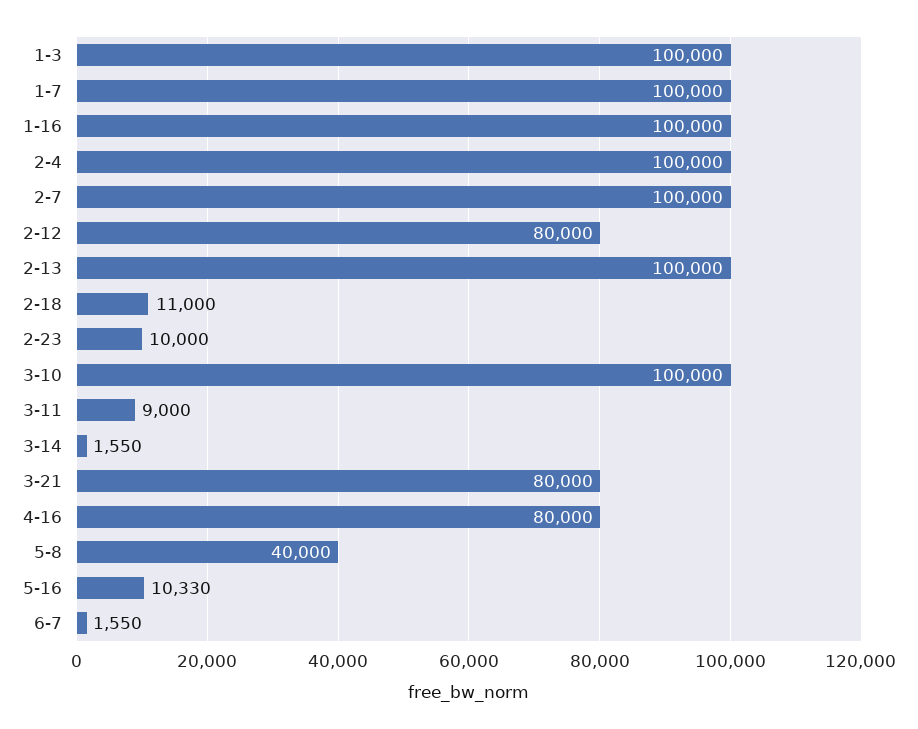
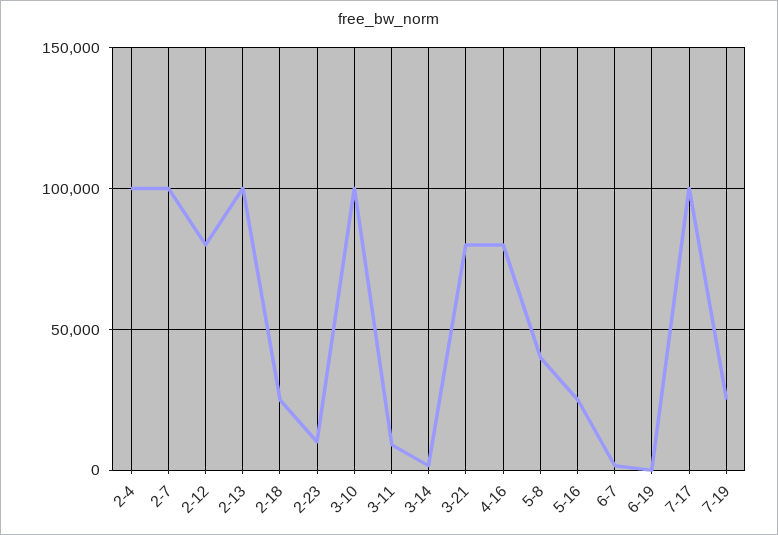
1-3: 100000 -> none
1-7: 100000 -> none
1-16: 100000 -> none
2-18: 11000 -> 25000
5-16: 10330 -> 25000
6-19: none -> 0
7-17: none -> 100000
7-19: none -> 25000

